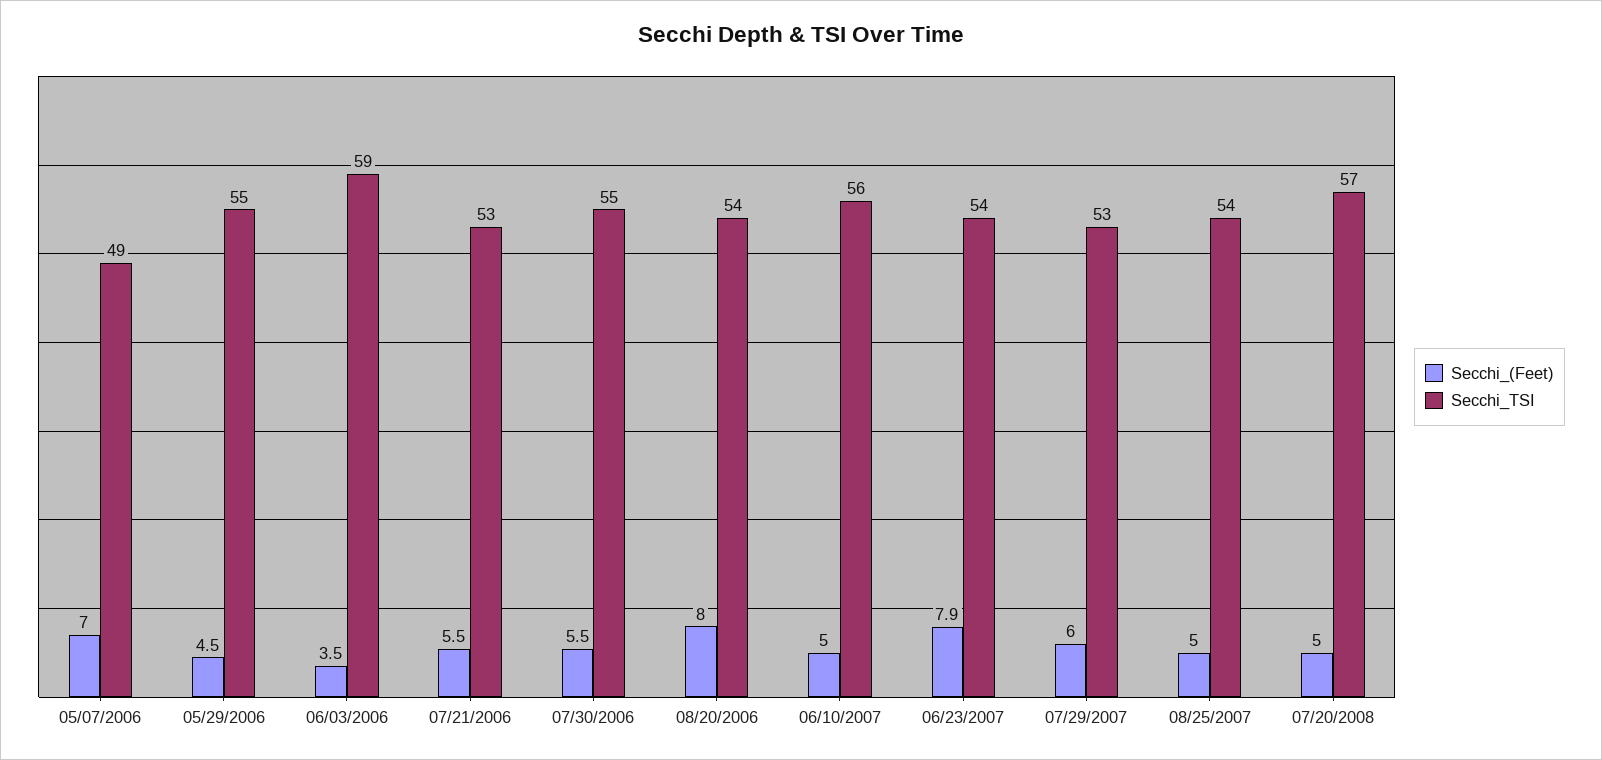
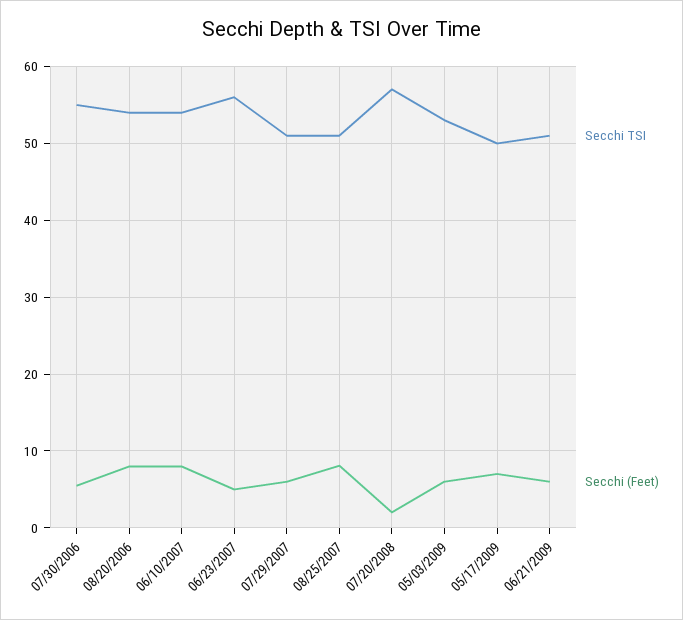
Secchi_(Feet), 05/07/2006: 7 -> none
Secchi_TSI, 05/07/2006: 49 -> none
Secchi_(Feet), 05/29/2006: 4.5 -> none
Secchi_TSI, 05/29/2006: 55 -> none
Secchi_(Feet), 06/03/2006: 3.5 -> none
Secchi_TSI, 06/03/2006: 59 -> none
Secchi_(Feet), 07/21/2006: 5.5 -> none
Secchi_TSI, 07/21/2006: 53 -> none
Secchi_(Feet), 06/10/2007: 5 -> 8
Secchi_TSI, 06/10/2007: 56 -> 54
Secchi_(Feet), 06/23/2007: 7.9 -> 5
Secchi_TSI, 06/23/2007: 54 -> 56
Secchi_TSI, 07/29/2007: 53 -> 51
Secchi_(Feet), 08/25/2007: 5 -> 8
Secchi_TSI, 08/25/2007: 54 -> 51
Secchi_(Feet), 07/20/2008: 5 -> 2
Secchi_TSI, 05/03/2009: none -> 53
Secchi_(Feet), 05/03/2009: none -> 6
Secchi_TSI, 05/17/2009: none -> 50
Secchi_(Feet), 05/17/2009: none -> 7
Secchi_TSI, 06/21/2009: none -> 51
Secchi_(Feet), 06/21/2009: none -> 6

